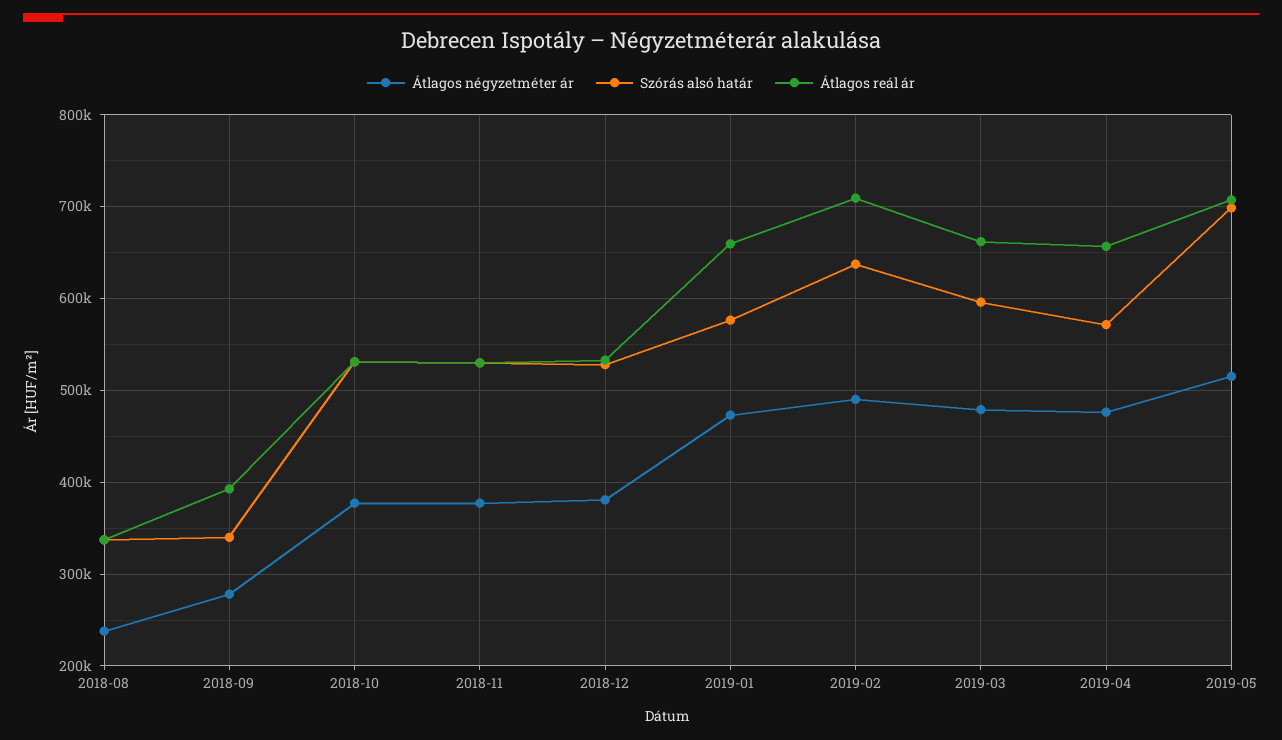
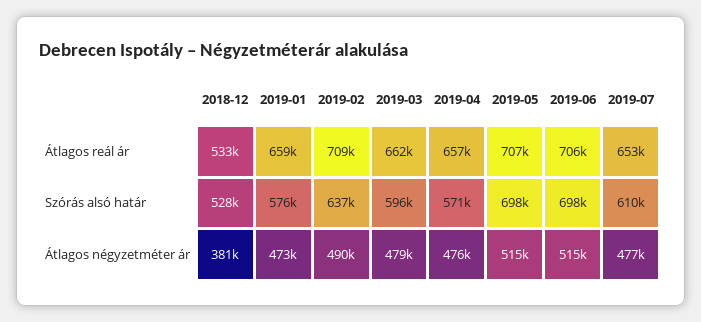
Átlagos négyzetméter ár, 2018-08: 240000 -> none
Szórás alsó határ, 2018-08: 340000 -> none
Átlagos reál ár, 2018-08: 340000 -> none
Átlagos négyzetméter ár, 2018-09: 280000 -> none
Szórás alsó határ, 2018-09: 340000 -> none
Átlagos reál ár, 2018-09: 390000 -> none
Átlagos négyzetméter ár, 2018-10: 380000 -> none
Szórás alsó határ, 2018-10: 530000 -> none
Átlagos reál ár, 2018-10: 530000 -> none
Átlagos négyzetméter ár, 2018-11: 380000 -> none
Szórás alsó határ, 2018-11: 530000 -> none
Átlagos reál ár, 2018-11: 530000 -> none
Átlagos reál ár, 2019-06: none -> 706000
Átlagos reál ár, 2019-07: none -> 653000
Szórás alsó határ, 2019-06: none -> 698000
Szórás alsó határ, 2019-07: none -> 610000
Átlagos négyzetméter ár, 2019-06: none -> 515000
Átlagos négyzetméter ár, 2019-07: none -> 477000

